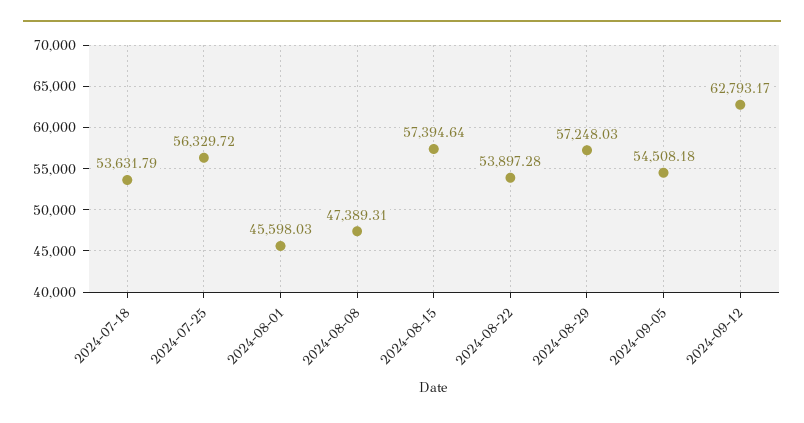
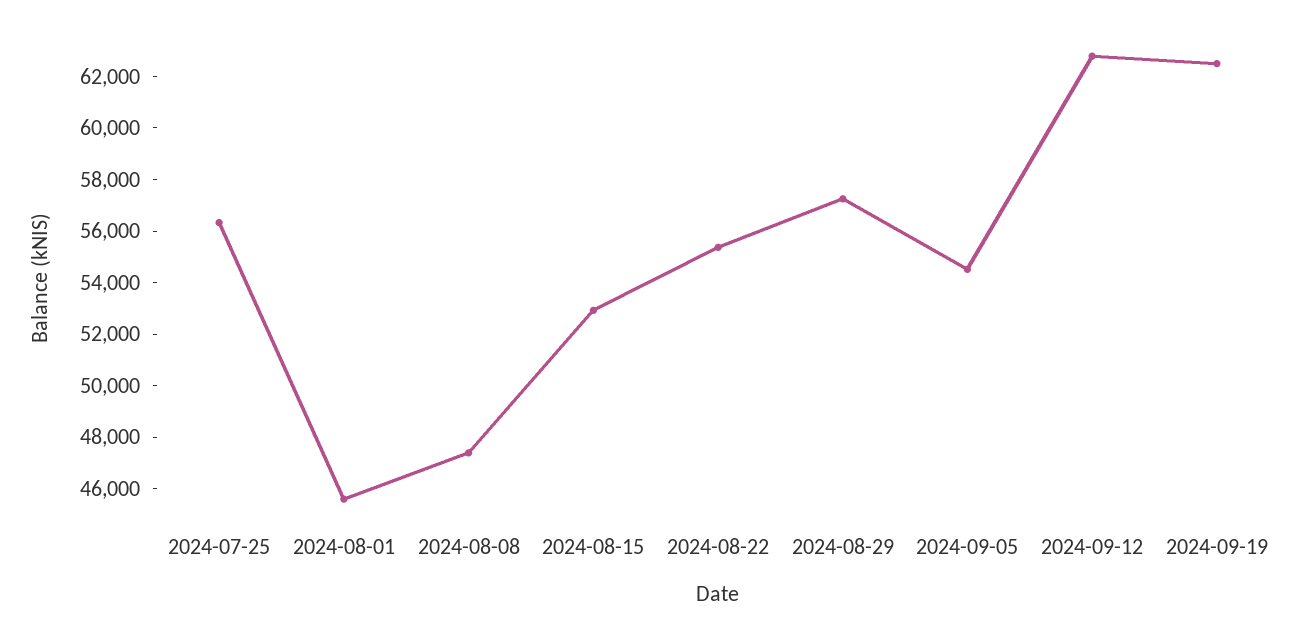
2024-07-18: 53631.79 -> none
2024-08-15: 57394.64 -> 53000
2024-08-22: 53897.28 -> 55500
2024-09-19: none -> 62500

